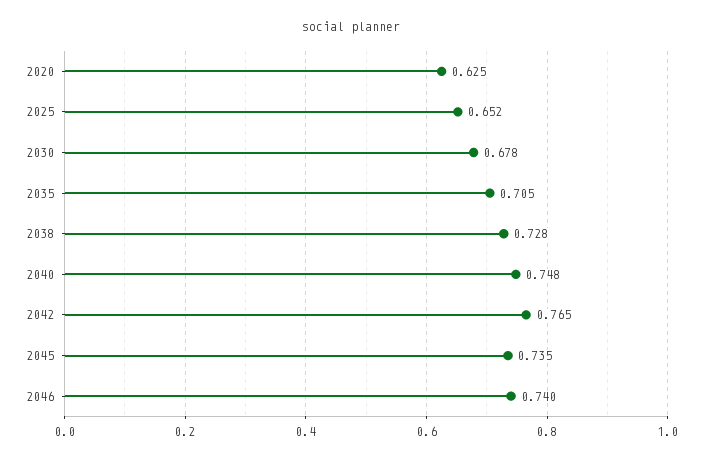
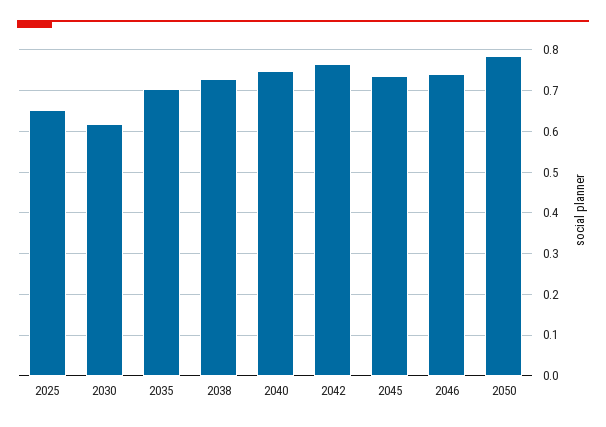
2020: 0.625 -> none
2030: 0.678 -> 0.62
2050: none -> 0.78

